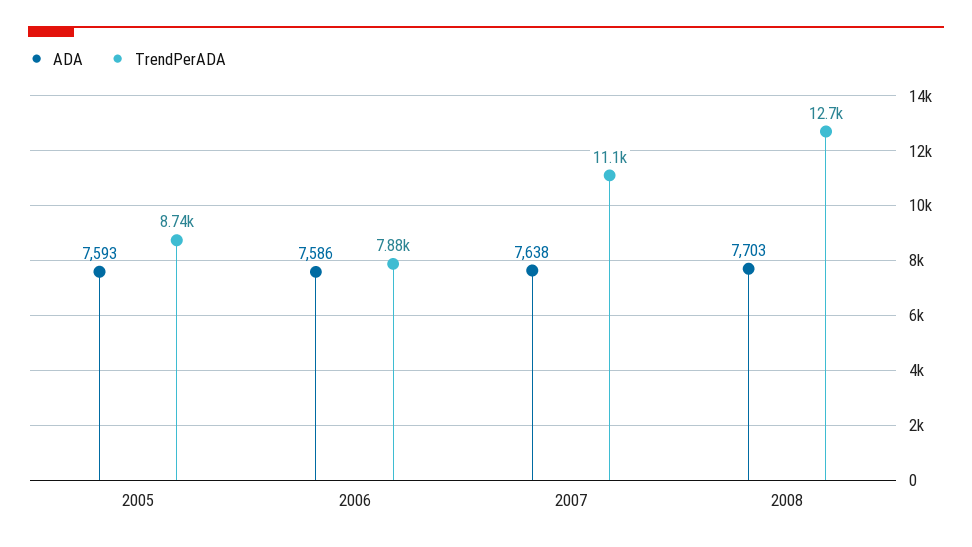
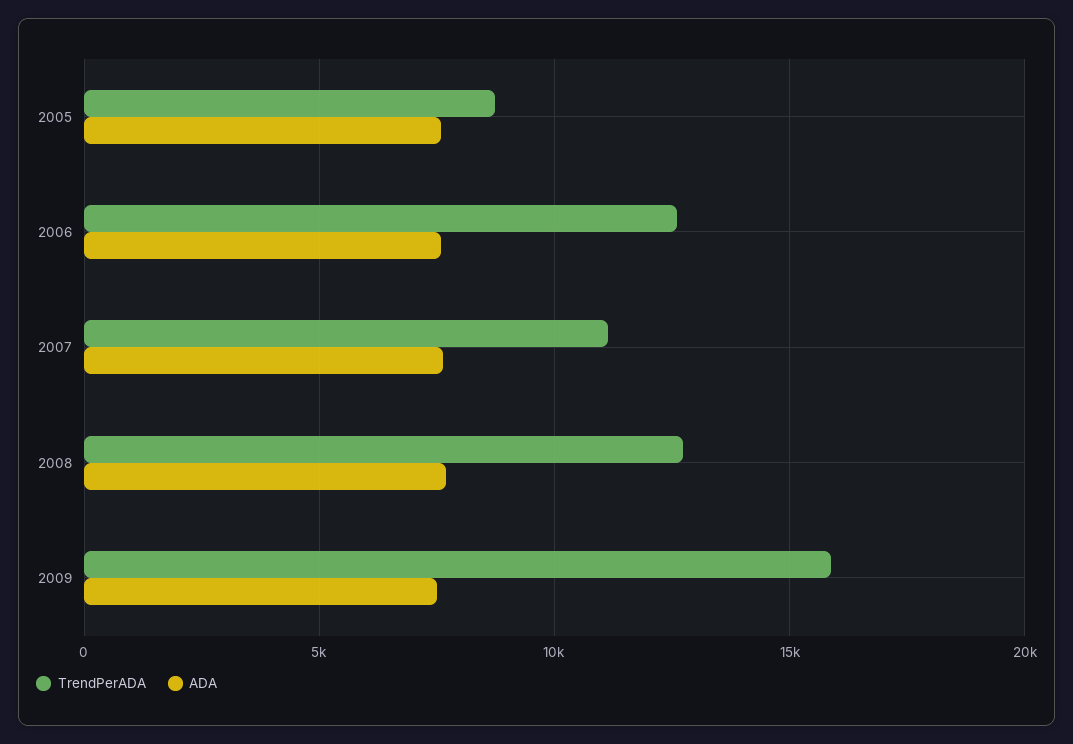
TrendPerADA, 2006: 7880 -> 12500
TrendPerADA, 2009: none -> 16000
ADA, 2009: none -> 7500

